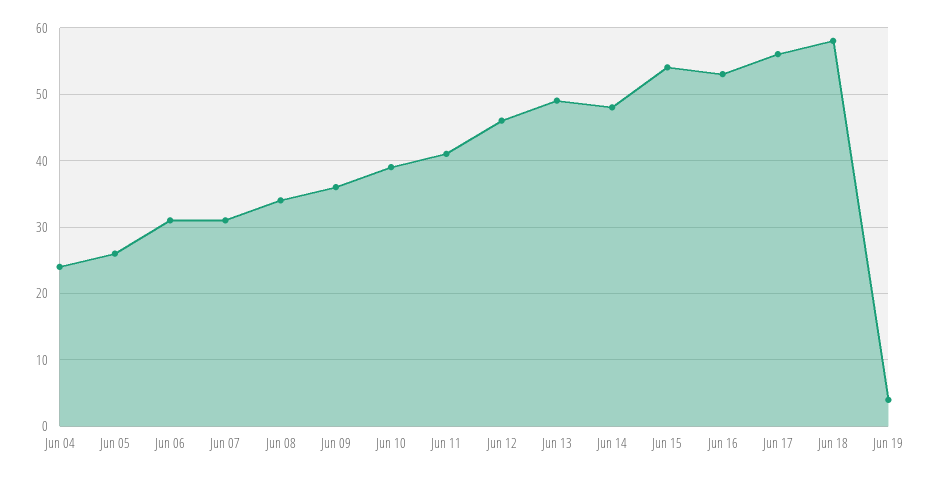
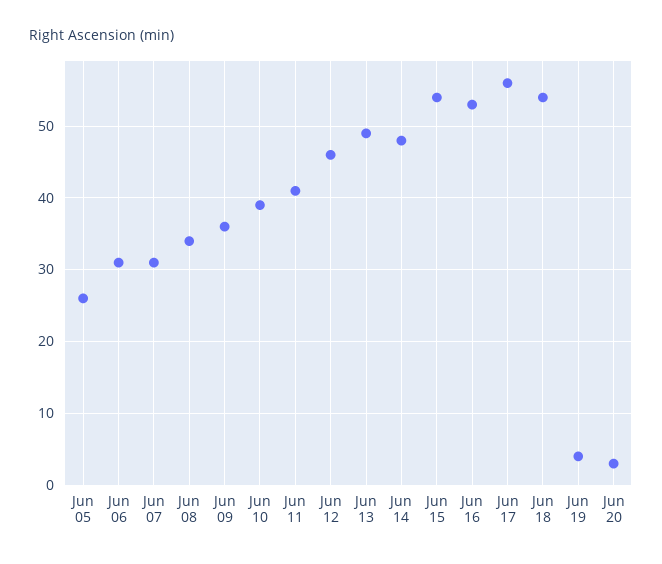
Jun 04: 24 -> none
Jun 18: 58 -> 54
Jun 20: none -> 3

